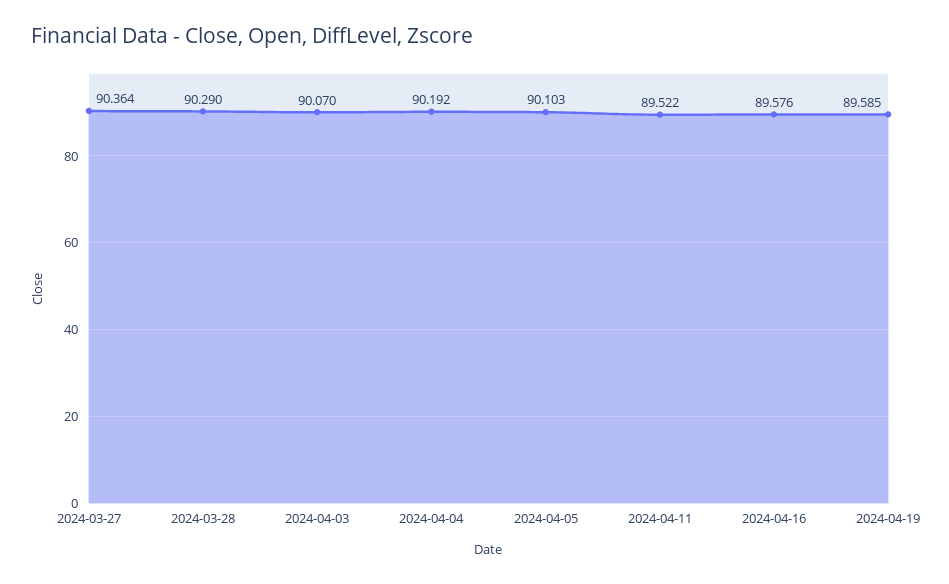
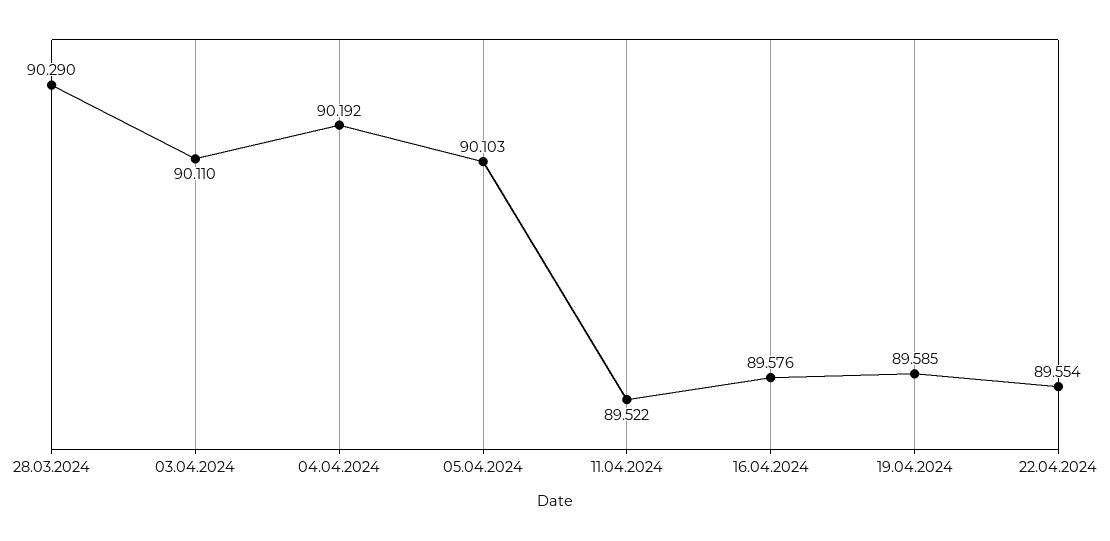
2024-03-27: 90.364 -> none
2024-04-03: 90.07 -> 90.11
22.04.2024: none -> 89.554

